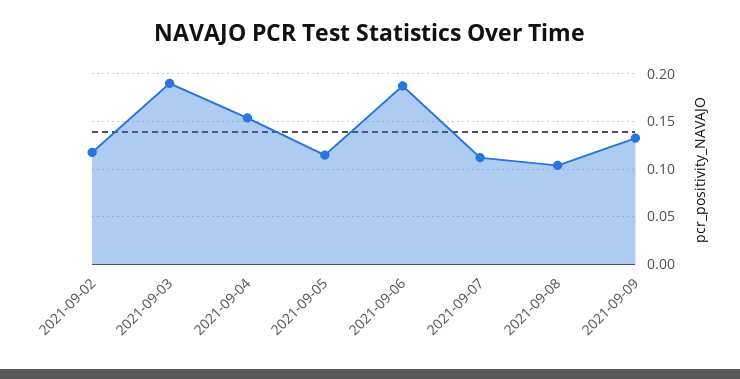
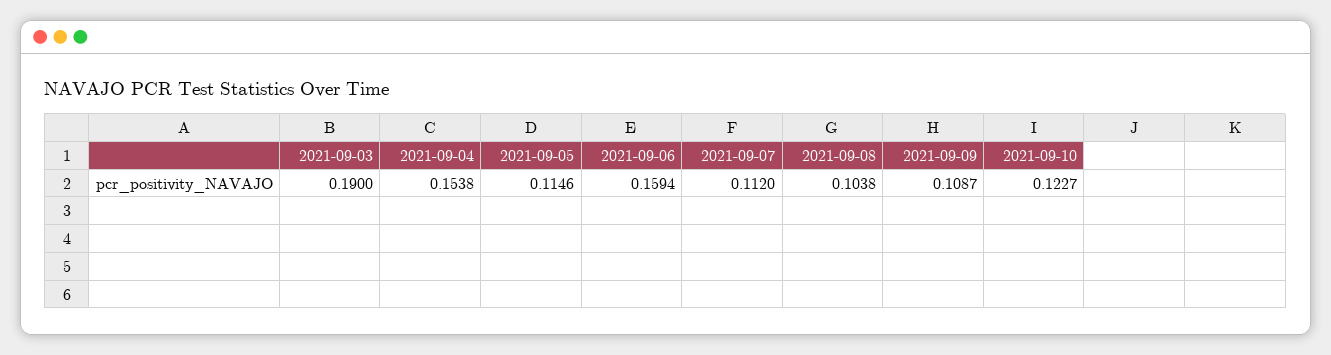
2021-09-02: 0.12 -> none
2021-09-06: 0.19 -> 0.1594
2021-09-09: 0.13 -> 0.1087
2021-09-10: none -> 0.1227

